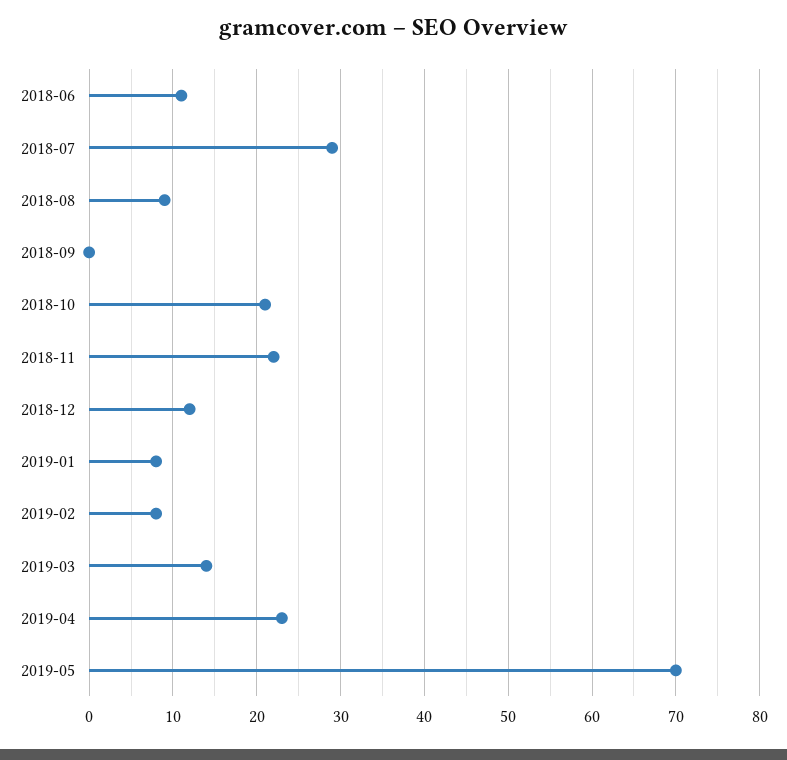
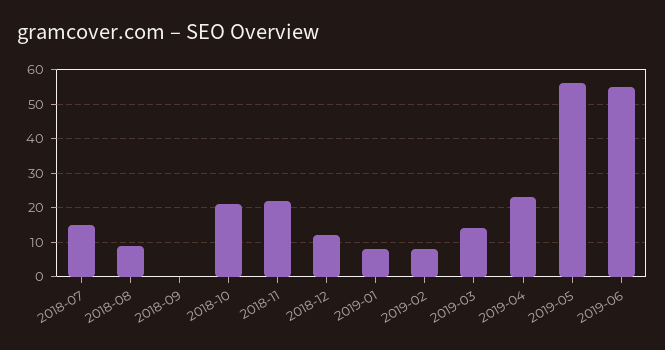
2018-06: 11 -> none
2018-07: 29 -> 15
2019-05: 70 -> 55
2019-06: none -> 55

